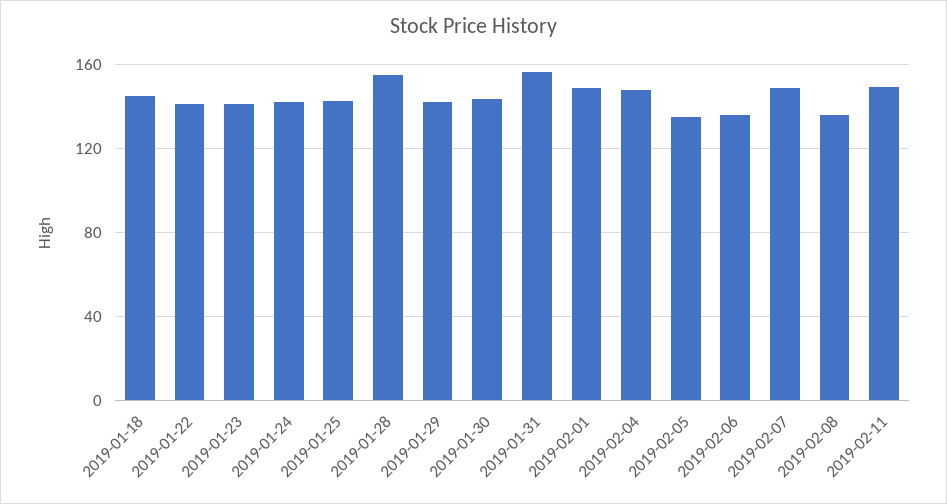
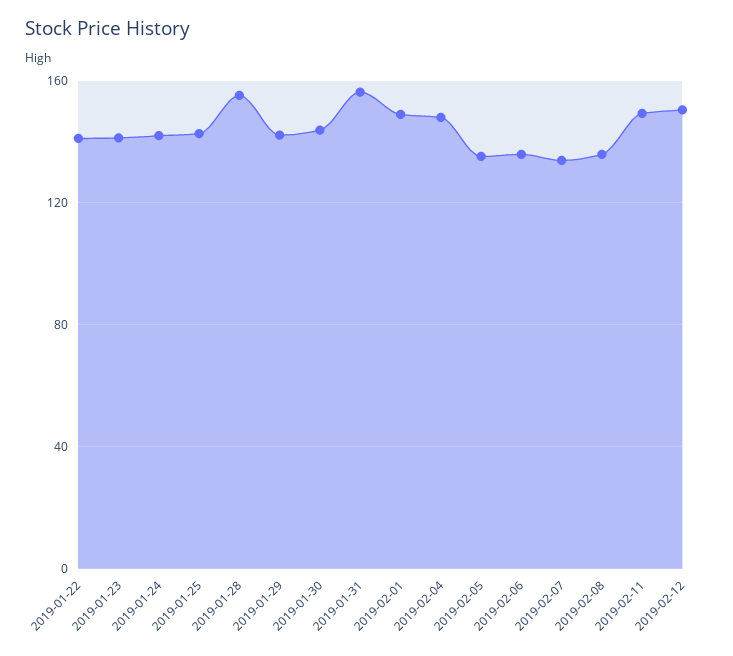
2019-01-18: 145 -> none
2019-02-07: 150 -> 135
2019-02-12: none -> 150

